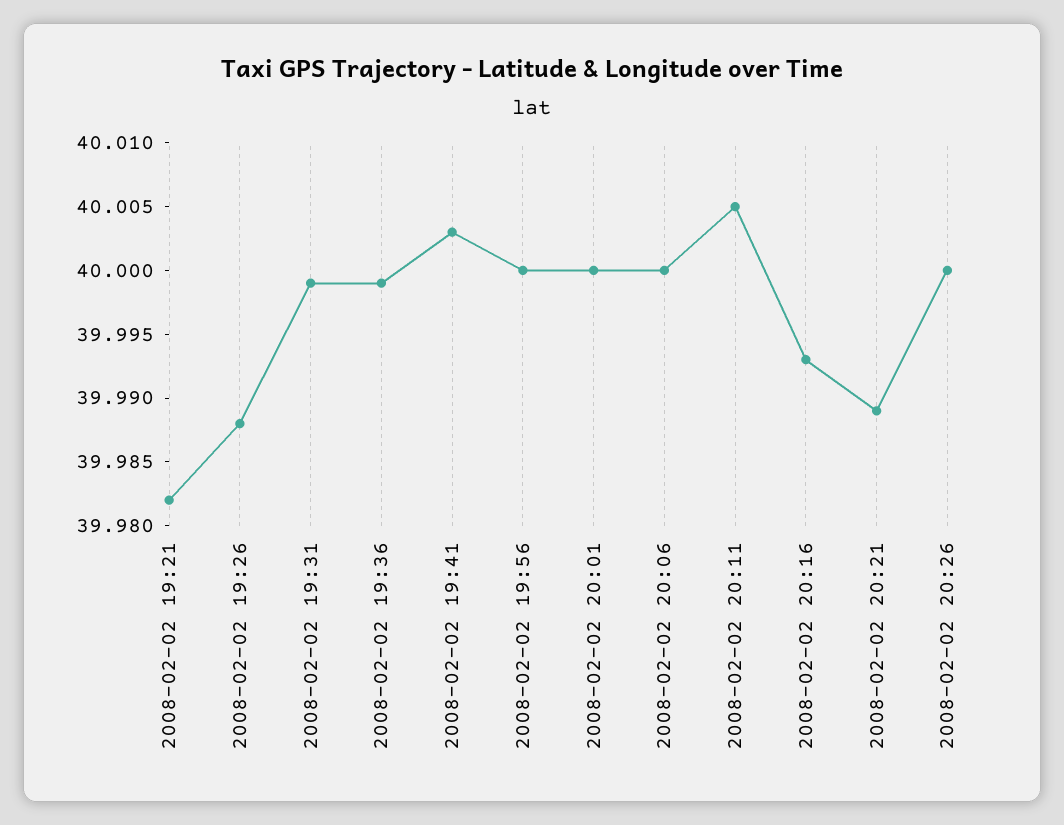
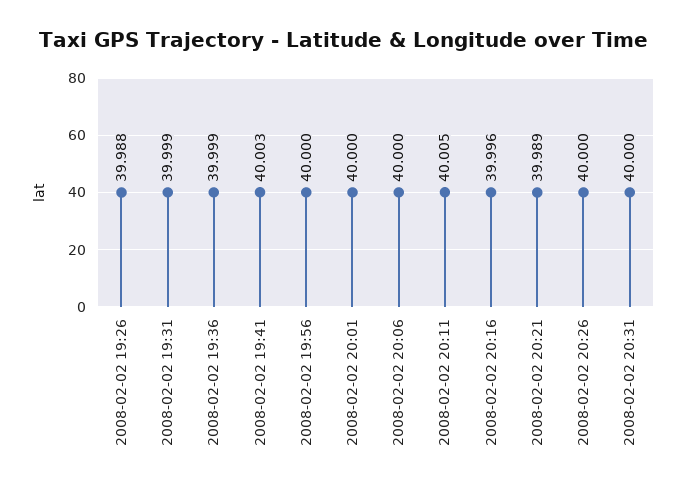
2008-02-02 19:21: 39.982 -> none
2008-02-02 20:16: 39.993 -> 39.996
2008-02-02 20:31: none -> 40

